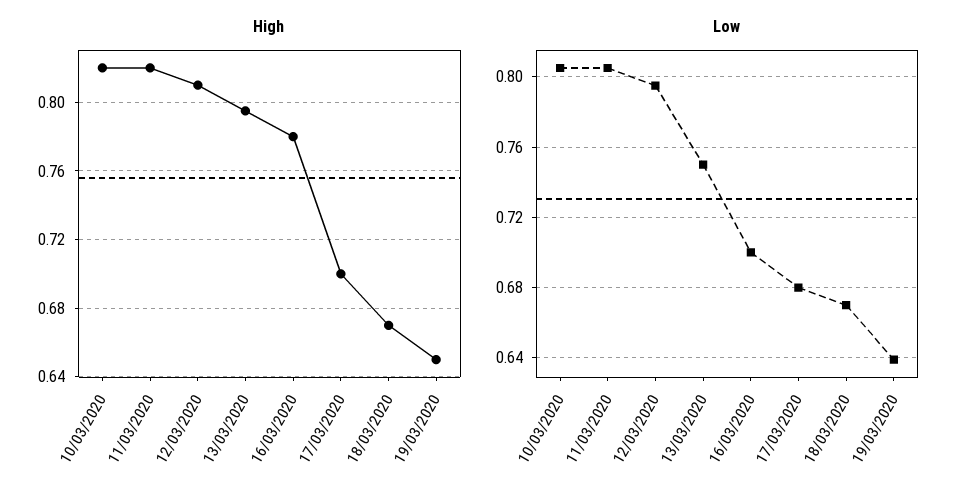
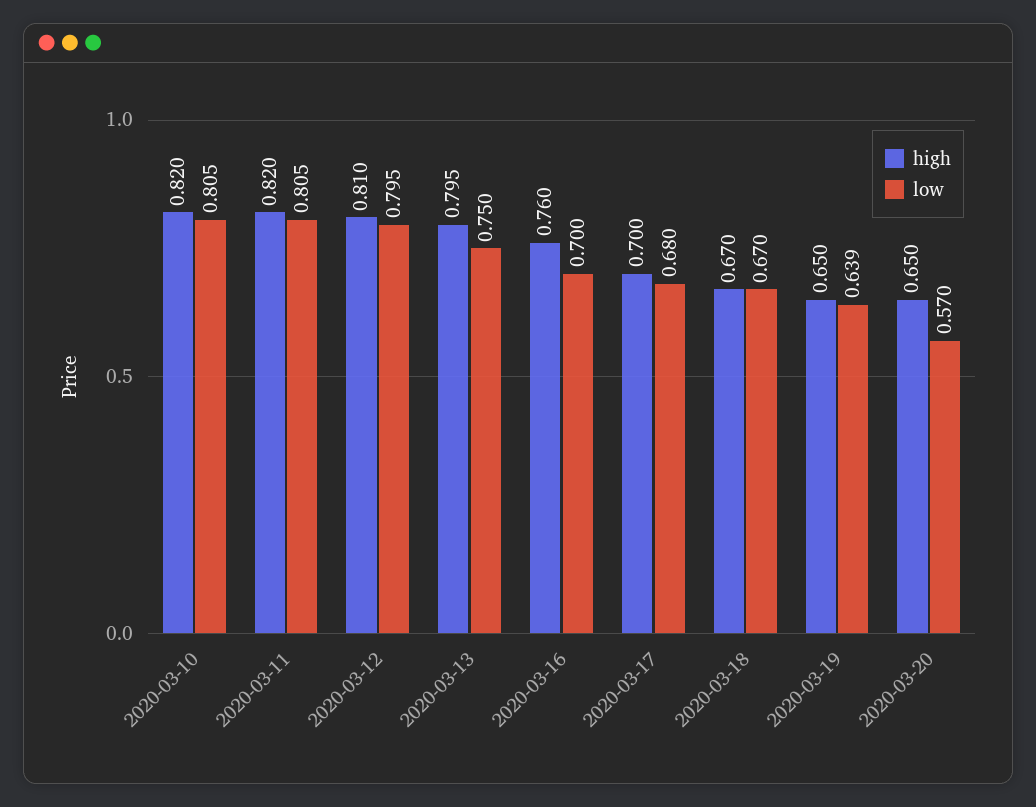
High, 16/03/2020: 0.78 -> 0.76
High, 2020-03-20: none -> 0.65
Low, 2020-03-20: none -> 0.57

